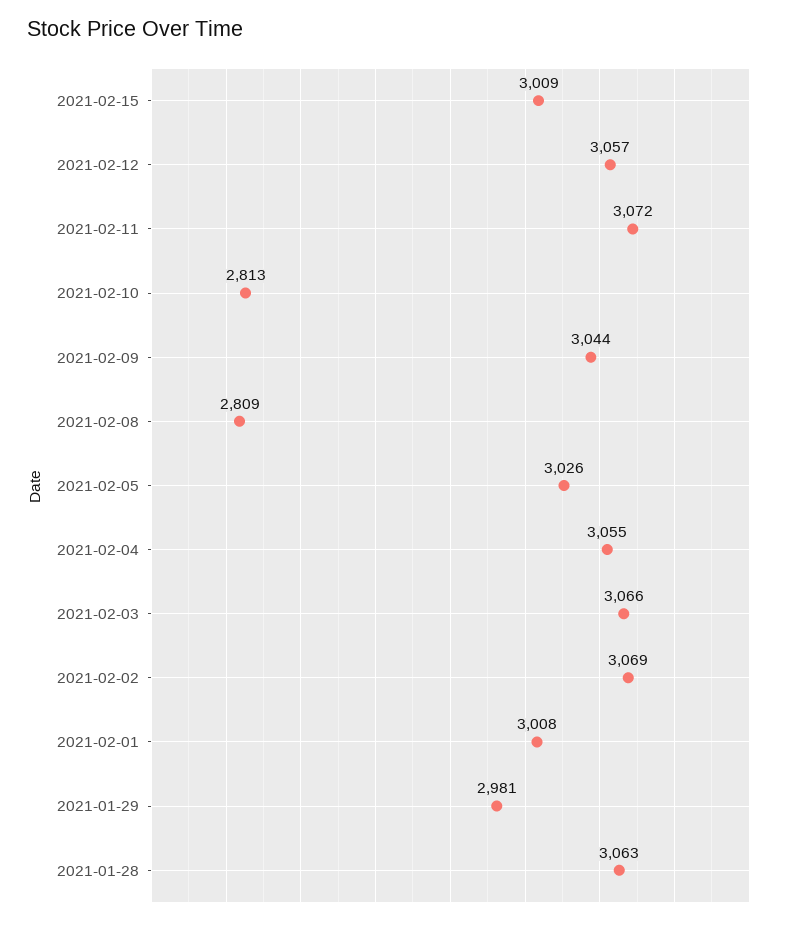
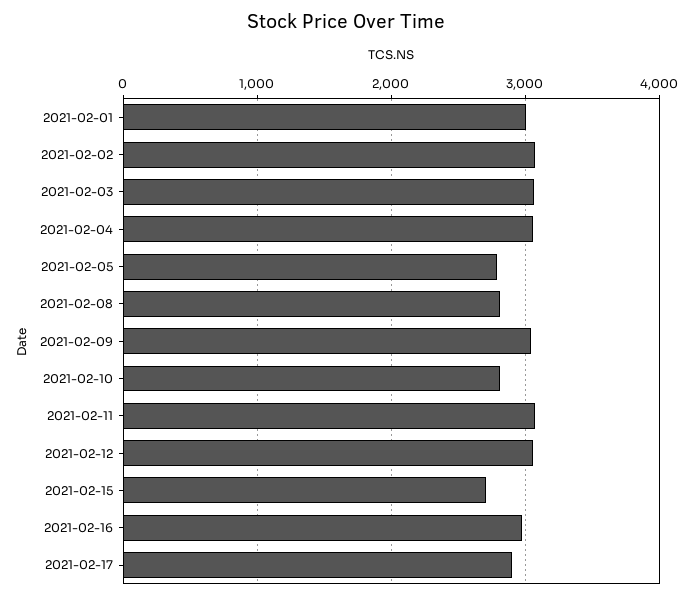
2021-02-15: 3009 -> 2700
2021-02-05: 3026 -> 2800
2021-01-29: 2981 -> none
2021-01-28: 3063 -> none
2021-02-16: none -> 3000
2021-02-17: none -> 2900

